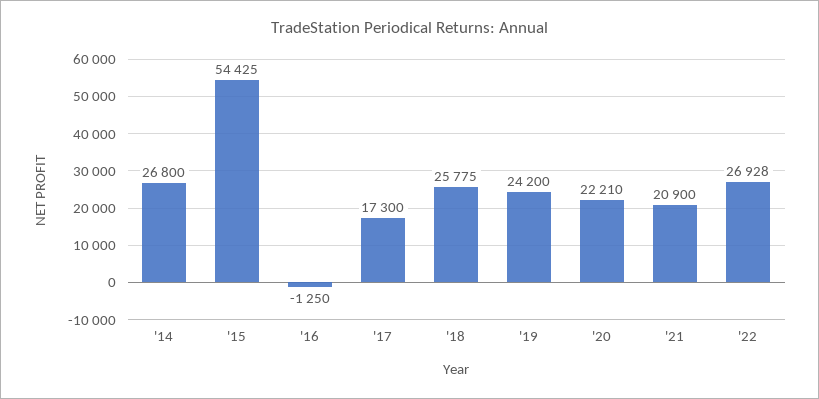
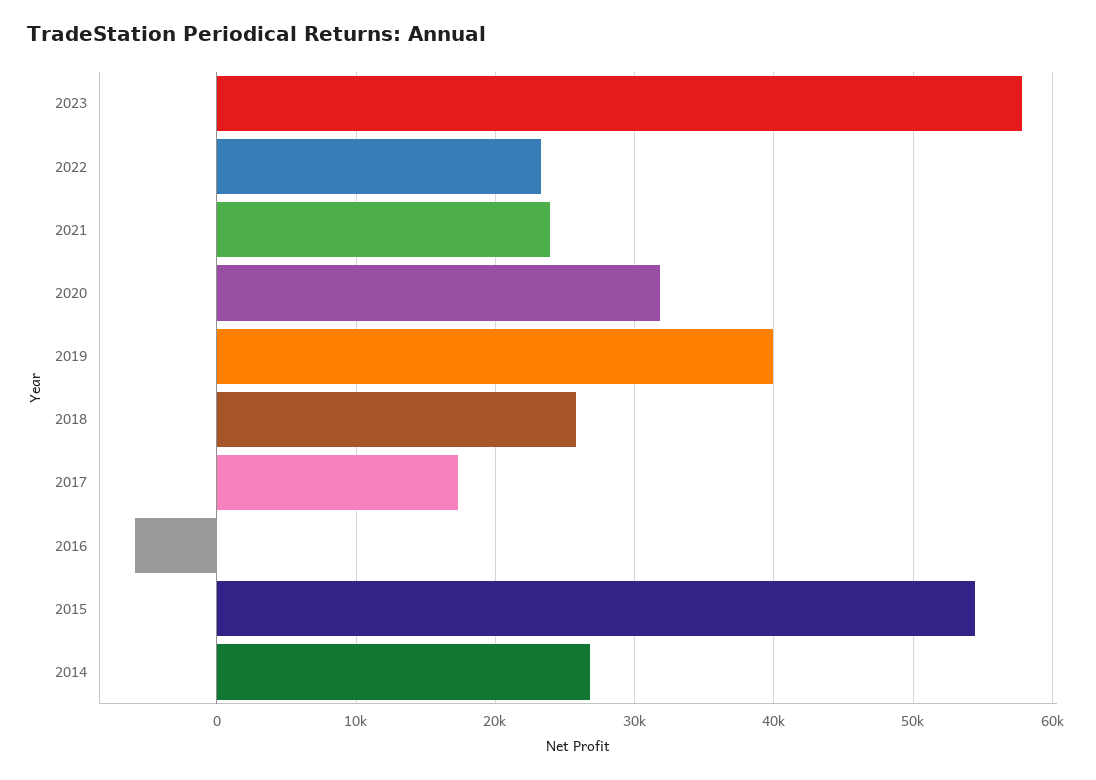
'16: -1250 -> -6000
'19: 24200 -> 40000
'20: 22210 -> 32000
'21: 20900 -> 24000
'22: 26928 -> 23000
2023: none -> 58000

